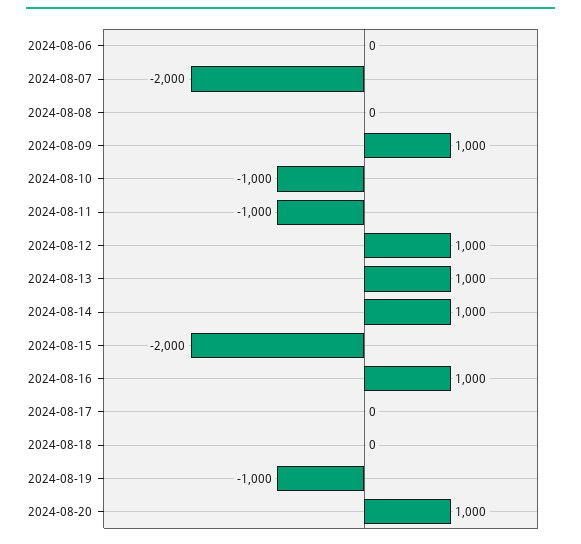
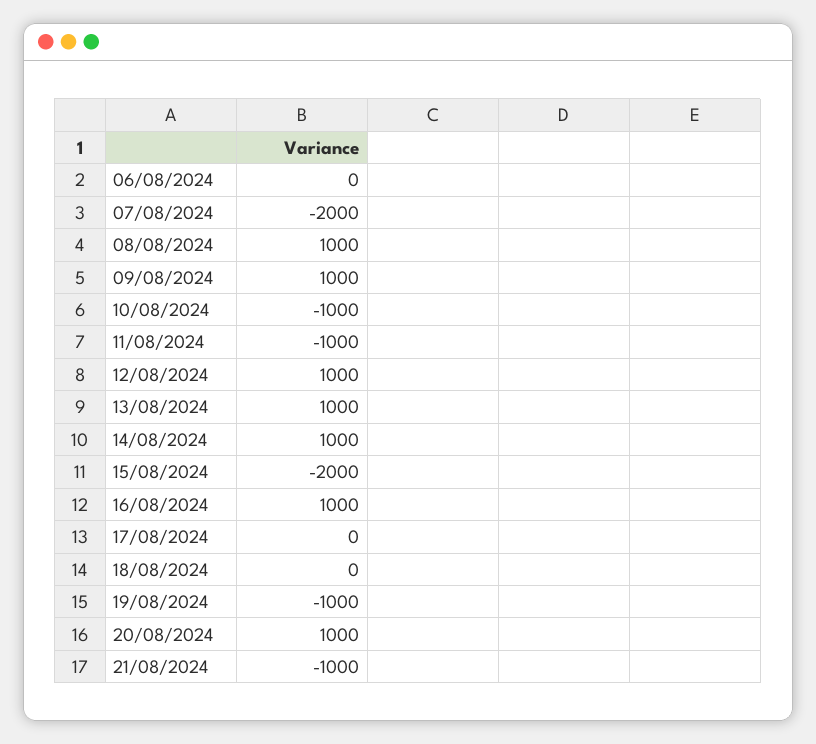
2024-08-08: 0 -> 1000
21/08/2024: none -> -1000

